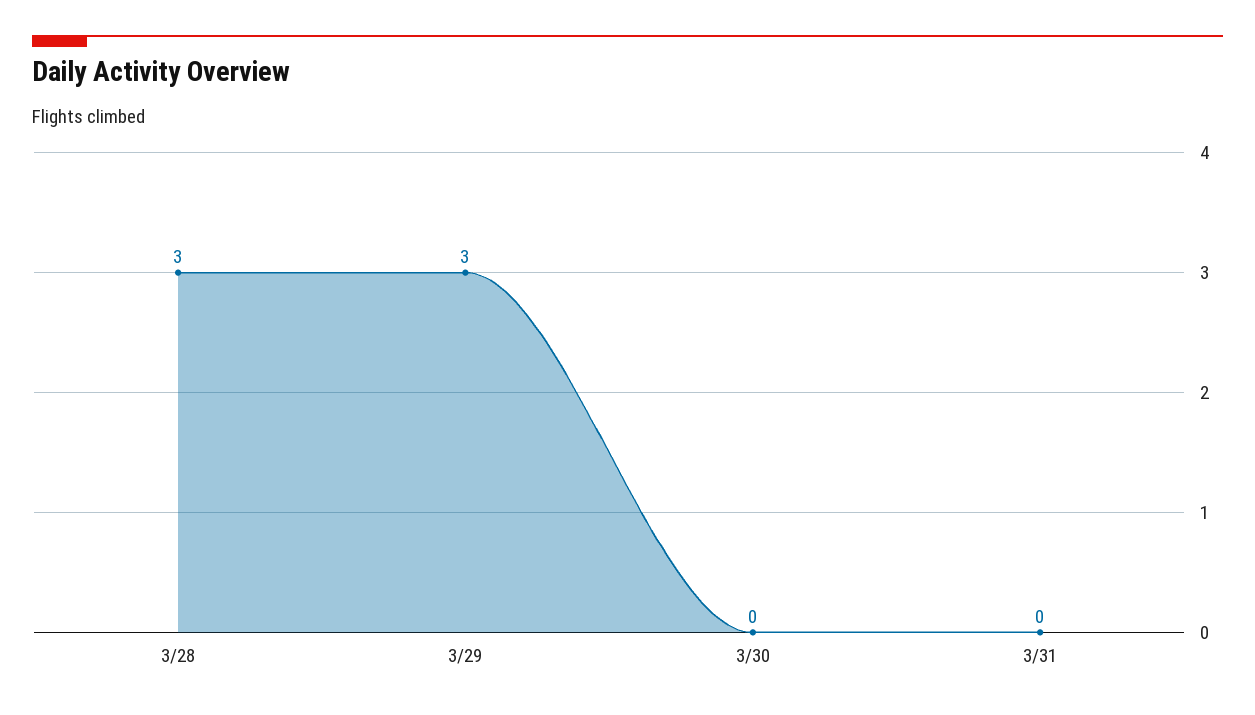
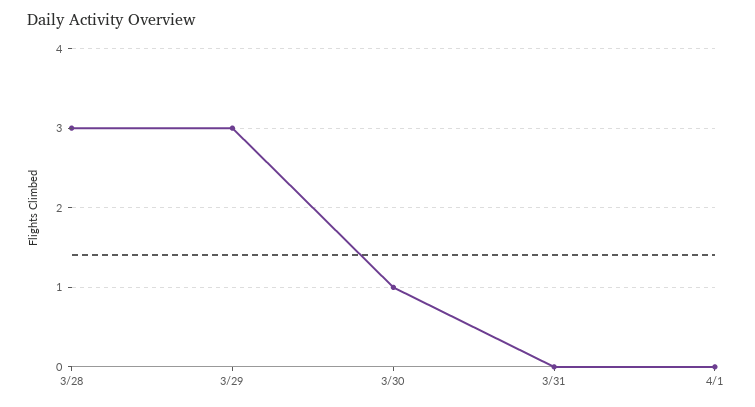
3/30: 0 -> 1
4/1: none -> 0

